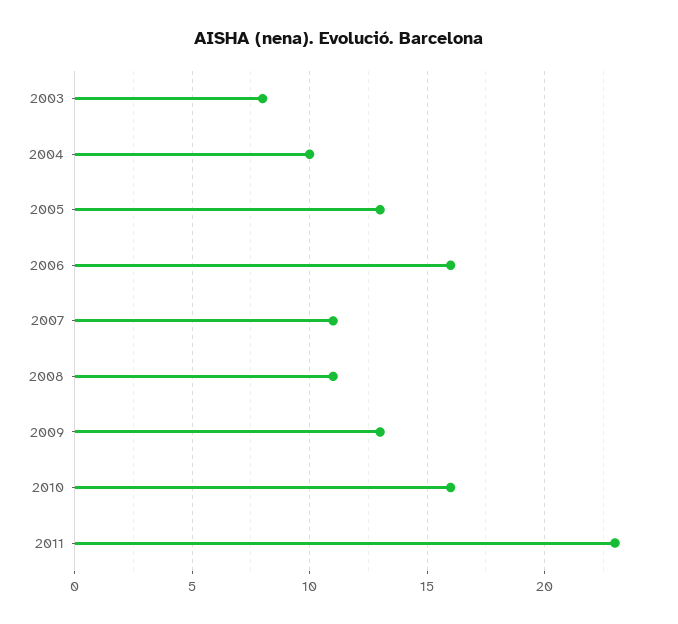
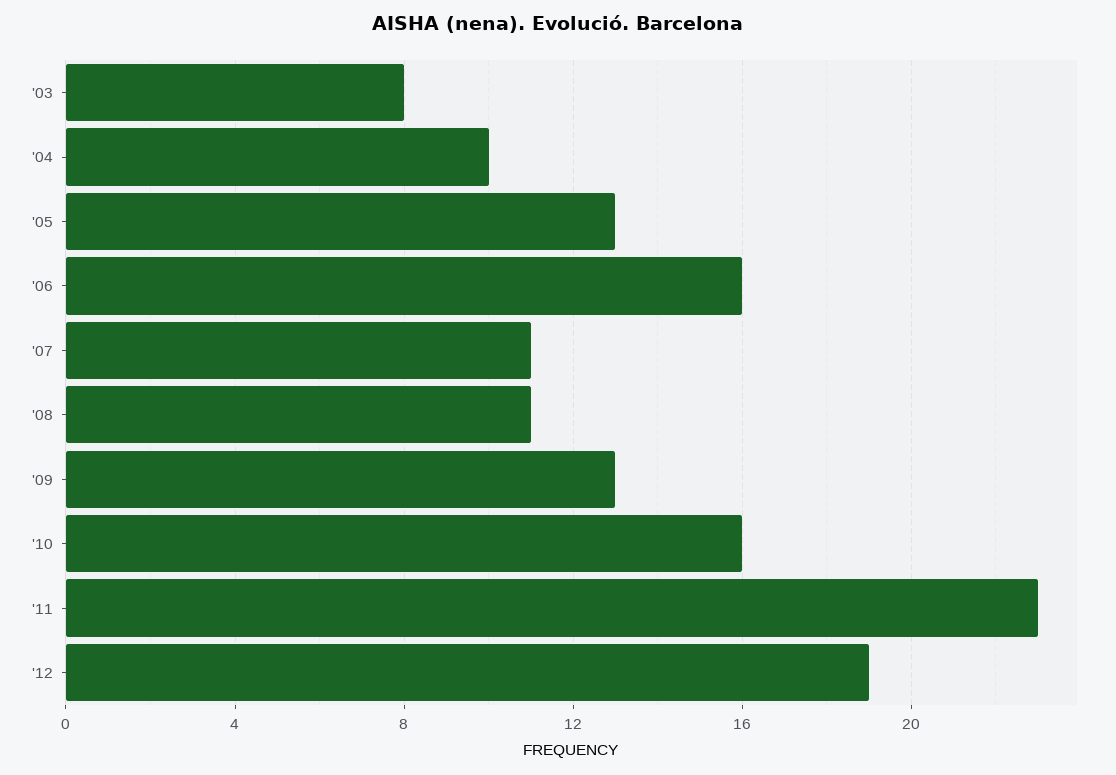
'12: none -> 19

